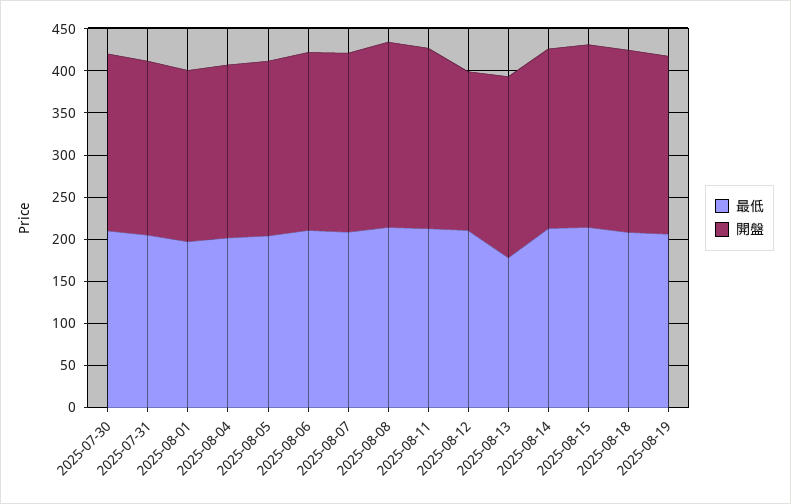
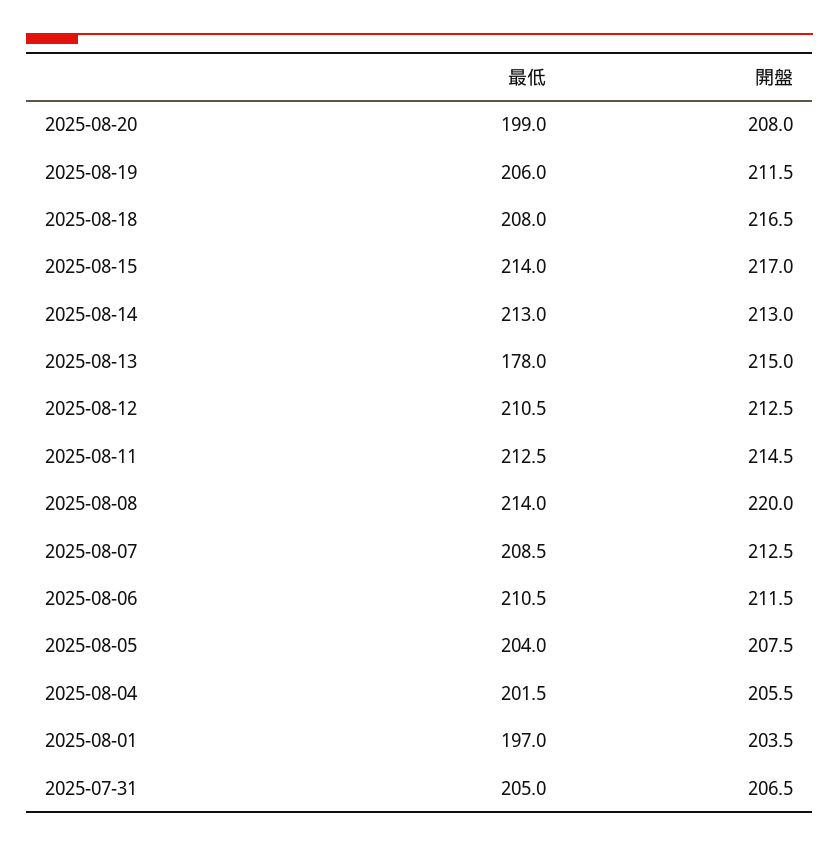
最低, 2025-07-30: 210 -> none
開盤, 2025-07-30: 210 -> none
開盤, 2025-08-12: 190 -> 212.5
最低, 2025-08-20: none -> 199
開盤, 2025-08-20: none -> 208

